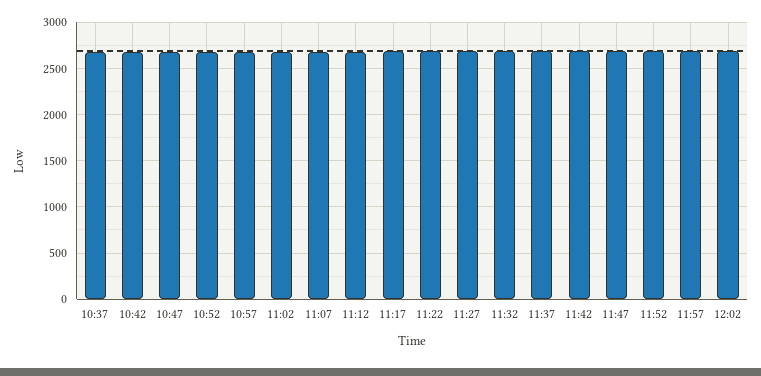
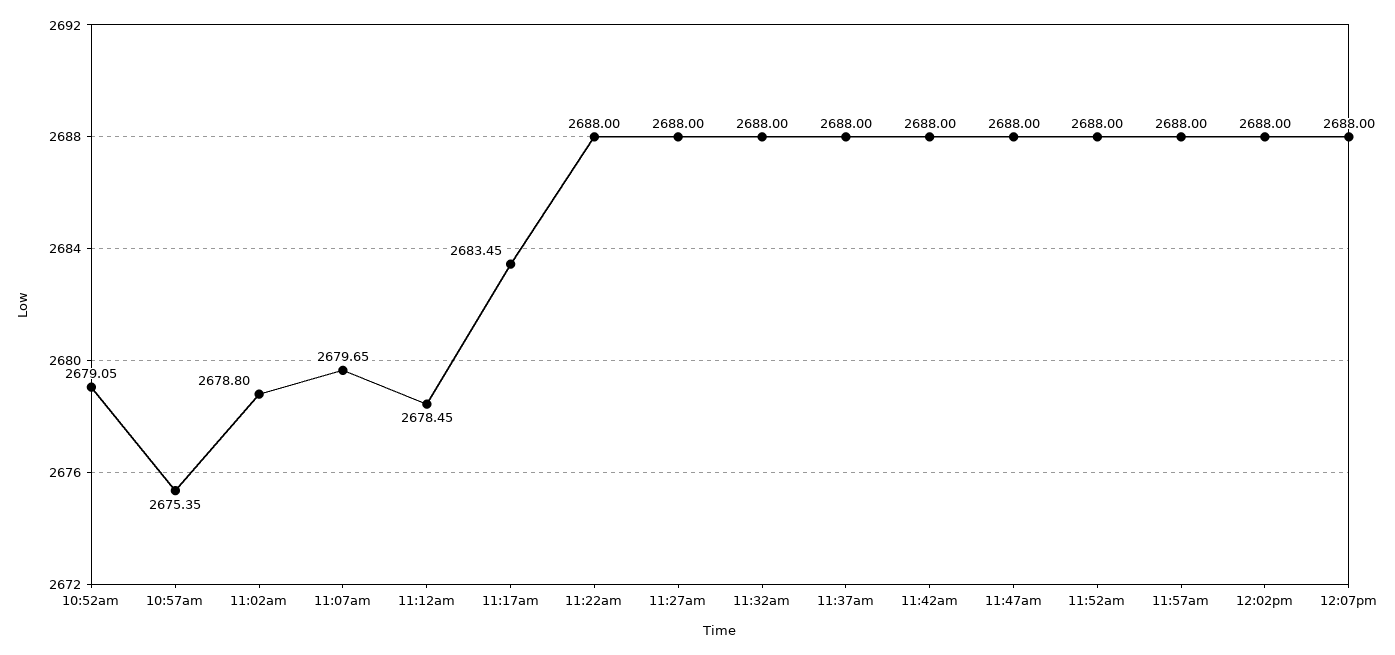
10:37: 2700 -> none
10:42: 2700 -> none
10:47: 2700 -> none
12:07pm: none -> 2688

